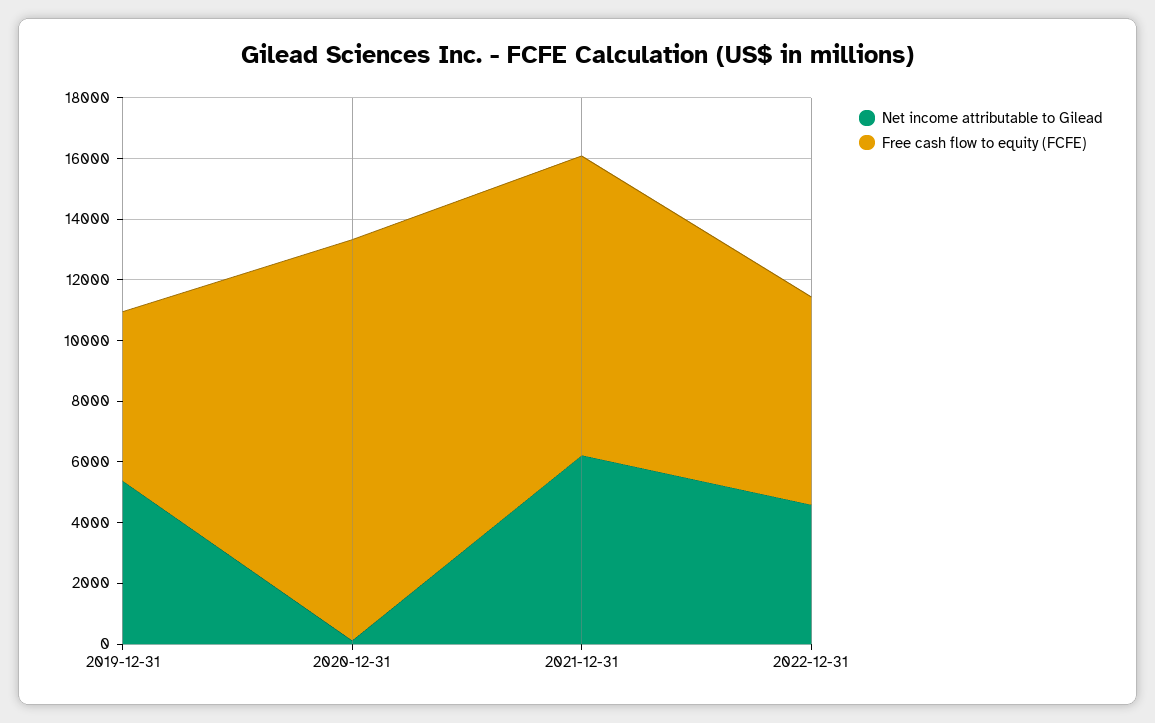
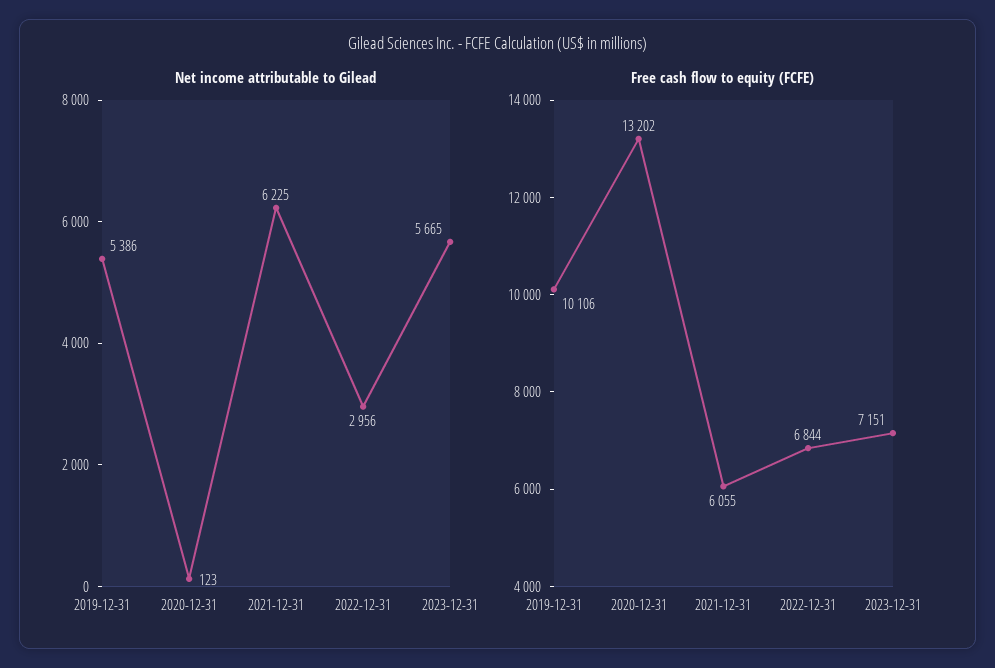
Free cash flow to equity (FCFE), 2019-12-31: 5500 -> 10106
Free cash flow to equity (FCFE), 2021-12-31: 10000 -> 6055
Net income attributable to Gilead, 2022-12-31: 4500 -> 2956
Net income attributable to Gilead, 2023-12-31: none -> 5665
Free cash flow to equity (FCFE), 2023-12-31: none -> 7151

